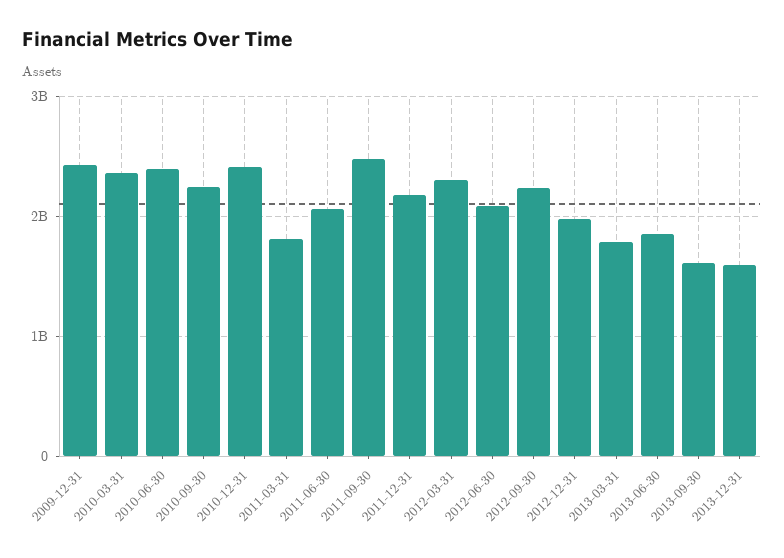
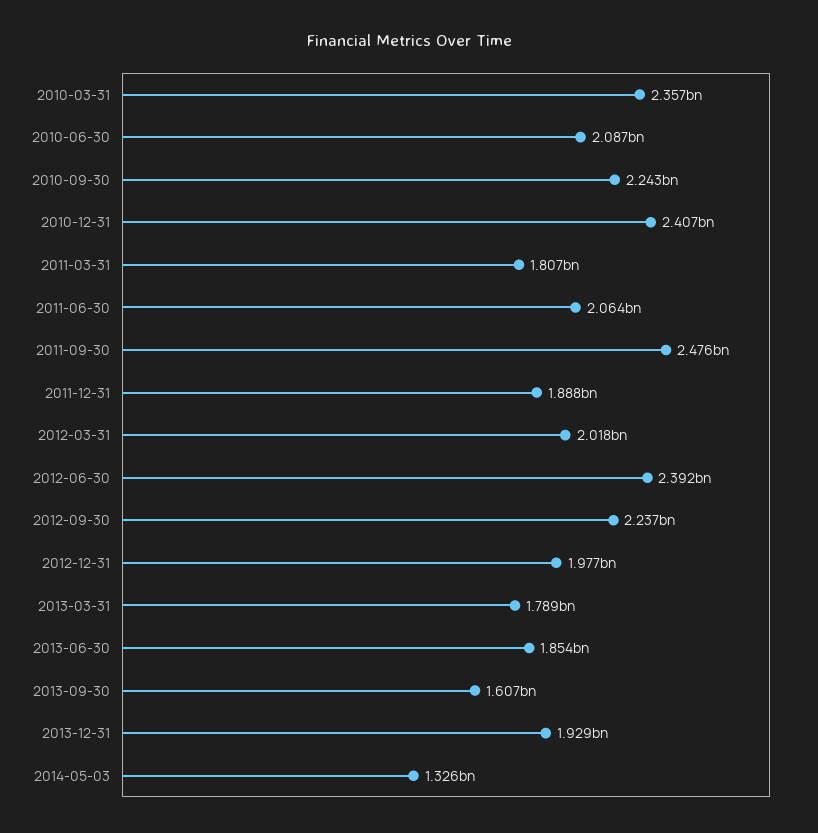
2009-12-31: 2400000000 -> none
2010-06-30: 2400000000 -> 2087000000
2011-12-31: 2200000000 -> 1888000000
2012-03-31: 2300000000 -> 2018000000
2012-06-30: 2100000000 -> 2392000000
2013-12-31: 1600000000 -> 1929000000
2014-05-03: none -> 1326000000

